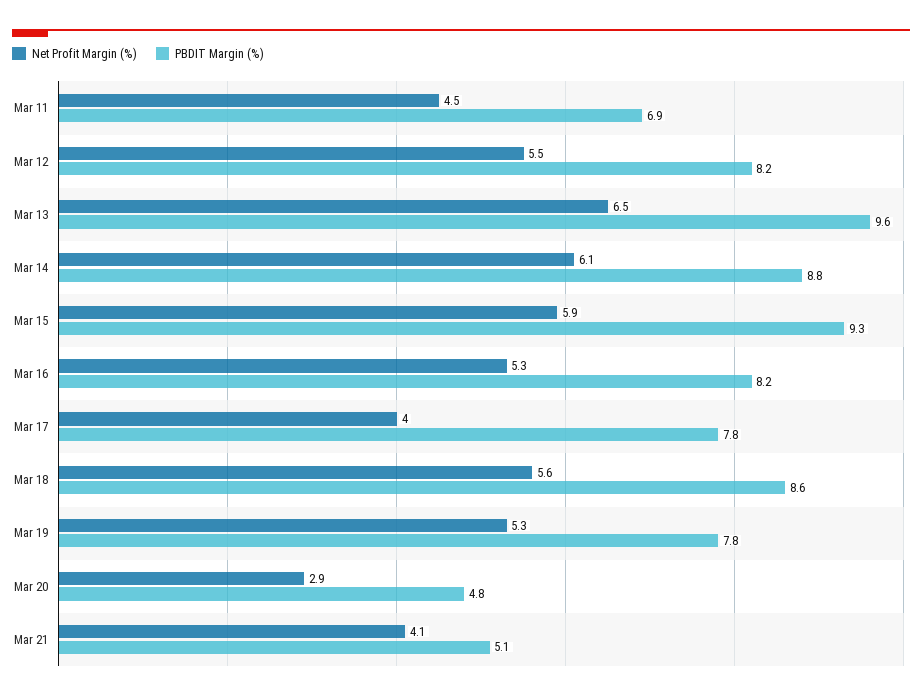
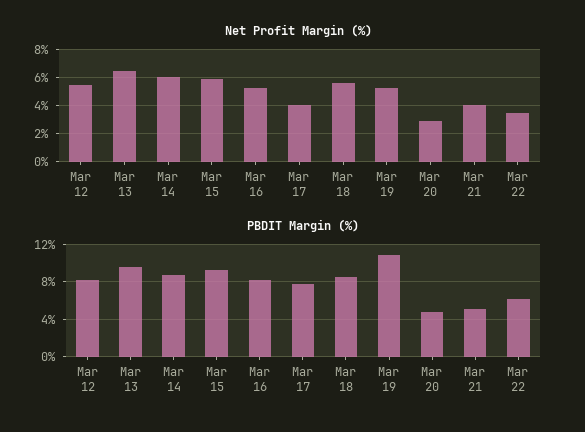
Net Profit Margin (%), Mar 11: 4.5 -> none
PBDIT Margin (%), Mar 11: 6.9 -> none
PBDIT Margin (%), Mar 19: 7.8 -> 11
Net Profit Margin (%), Mar 22: none -> 3.5
PBDIT Margin (%), Mar 22: none -> 6

